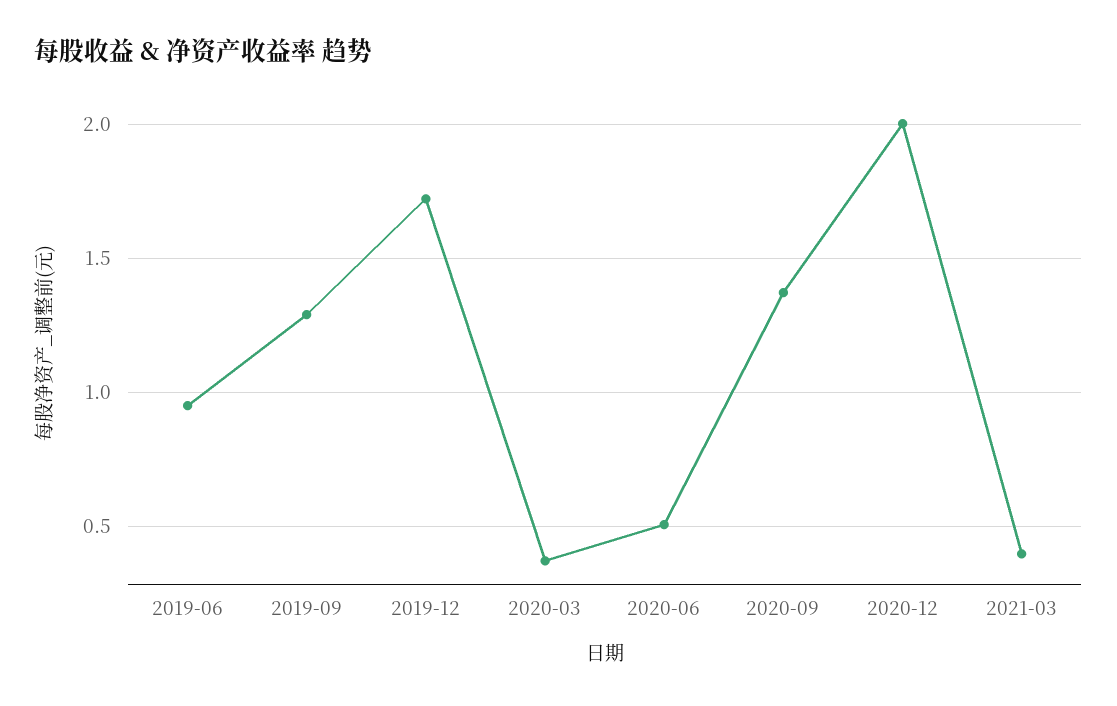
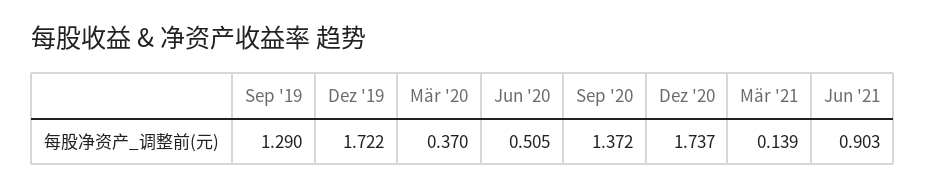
2019-06: 0.95 -> none
2020-12: 2 -> 1.737
2021-03: 0.4 -> 0.139
Jun '21: none -> 0.903

